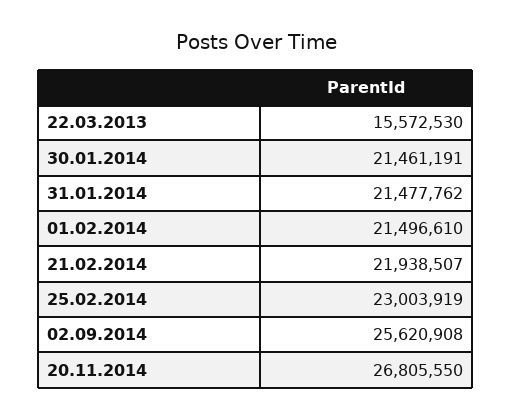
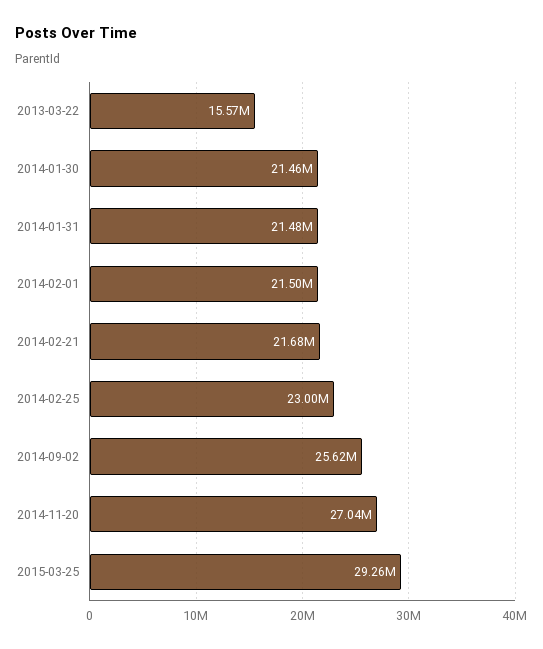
21.02.2014: 21938507 -> 21680000
20.11.2014: 26805550 -> 27040000
2015-03-25: none -> 29260000

